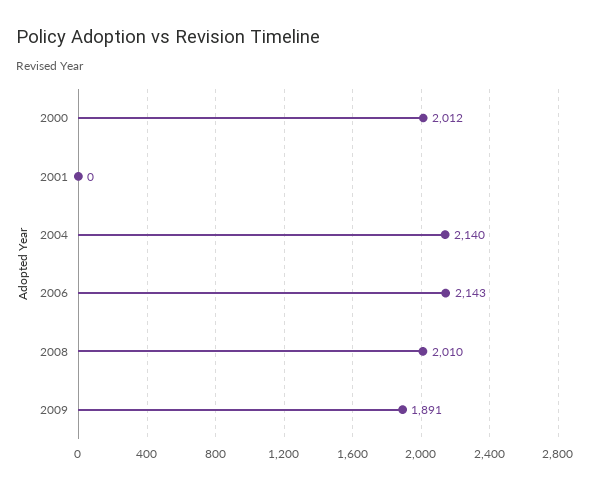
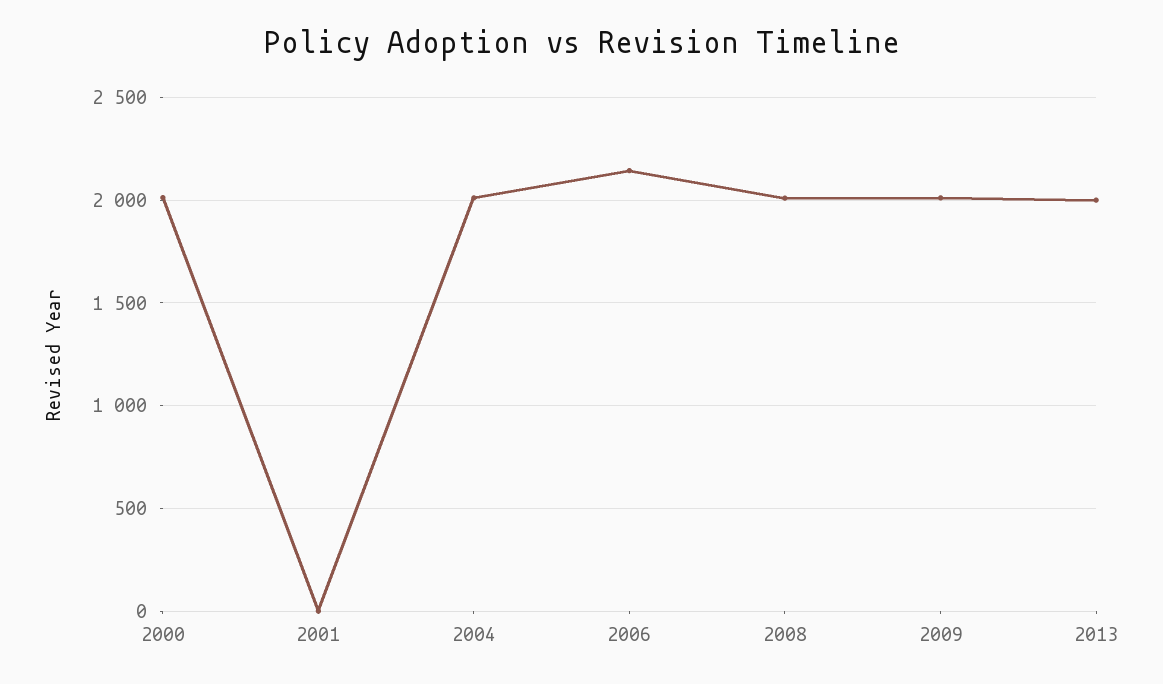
2004: 2140 -> 2000
2009: 1891 -> 2000
2013: none -> 2000

